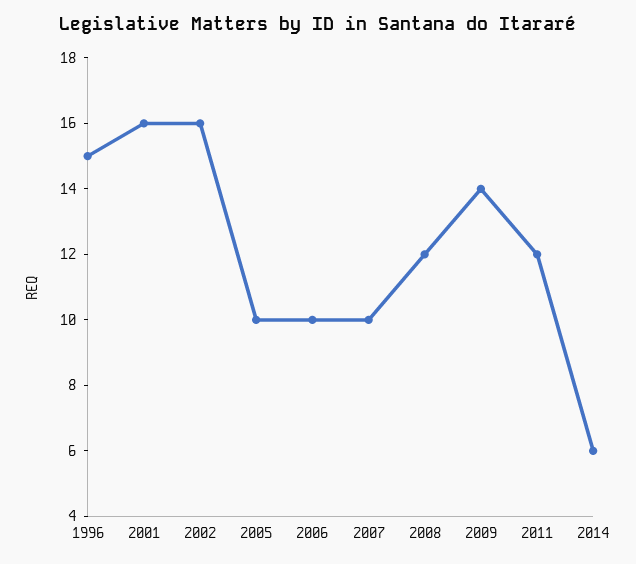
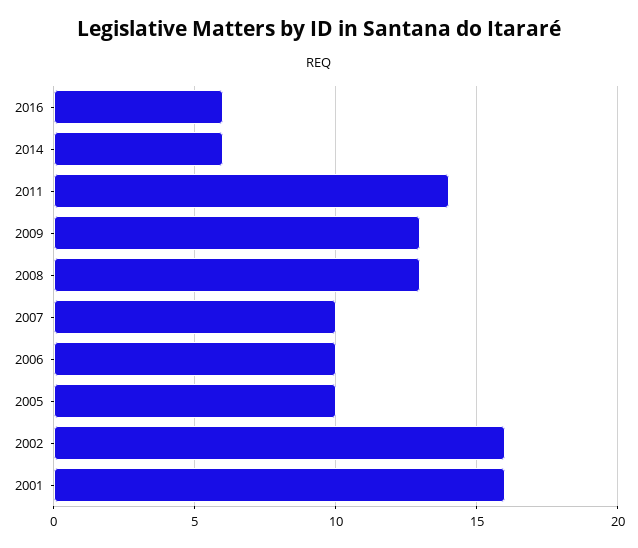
1996: 15 -> none
2008: 12 -> 13
2009: 14 -> 13
2011: 12 -> 14
2016: none -> 6

